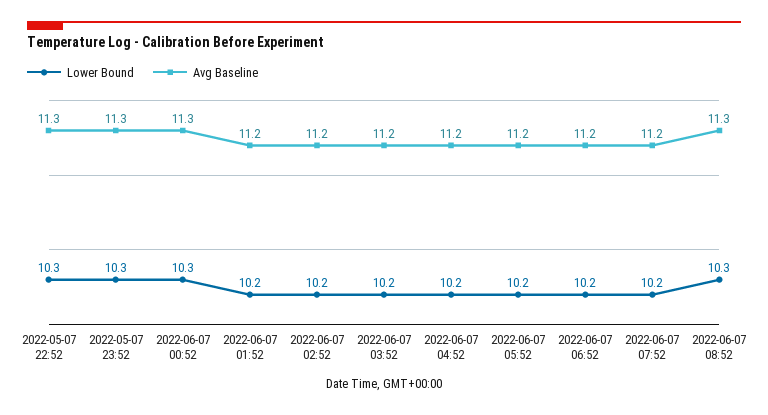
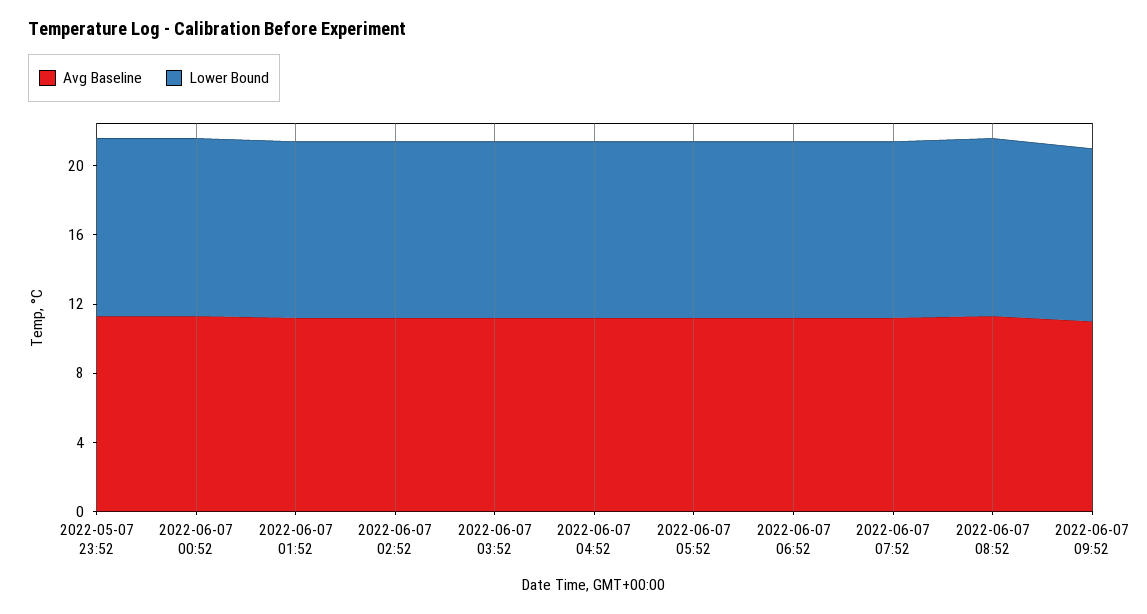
Lower Bound, 2022-05-07 22:52: 10.3 -> none
Avg Baseline, 2022-05-07 22:52: 11.3 -> none
Avg Baseline, 2022-06-07 09:52: none -> 11
Lower Bound, 2022-06-07 09:52: none -> 10

